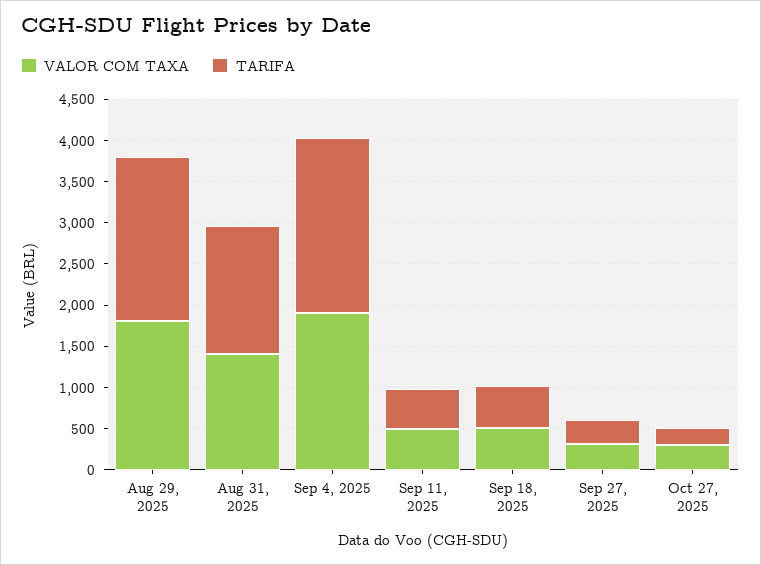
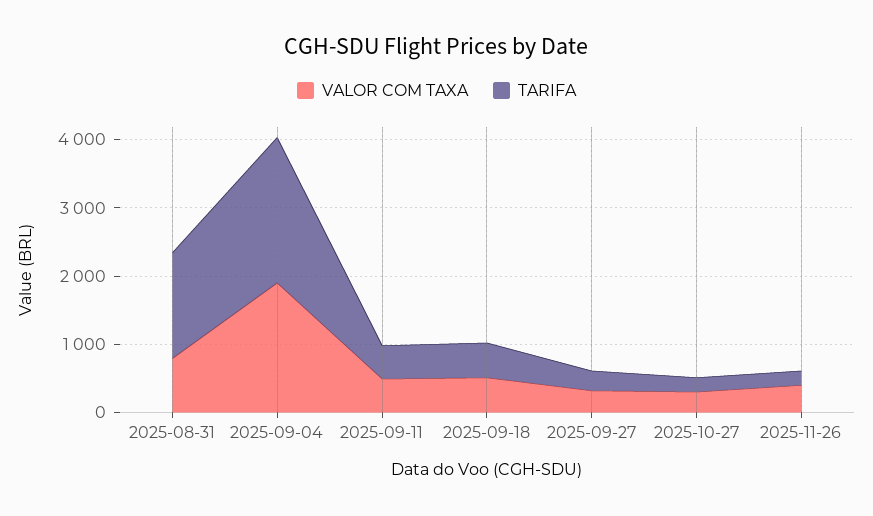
VALOR COM TAXA, Aug 29, 2025: 1800 -> none
TARIFA, Aug 29, 2025: 2000 -> none
VALOR COM TAXA, Aug 31, 2025: 1400 -> 800
VALOR COM TAXA, 2025-11-26: none -> 400
TARIFA, 2025-11-26: none -> 200

